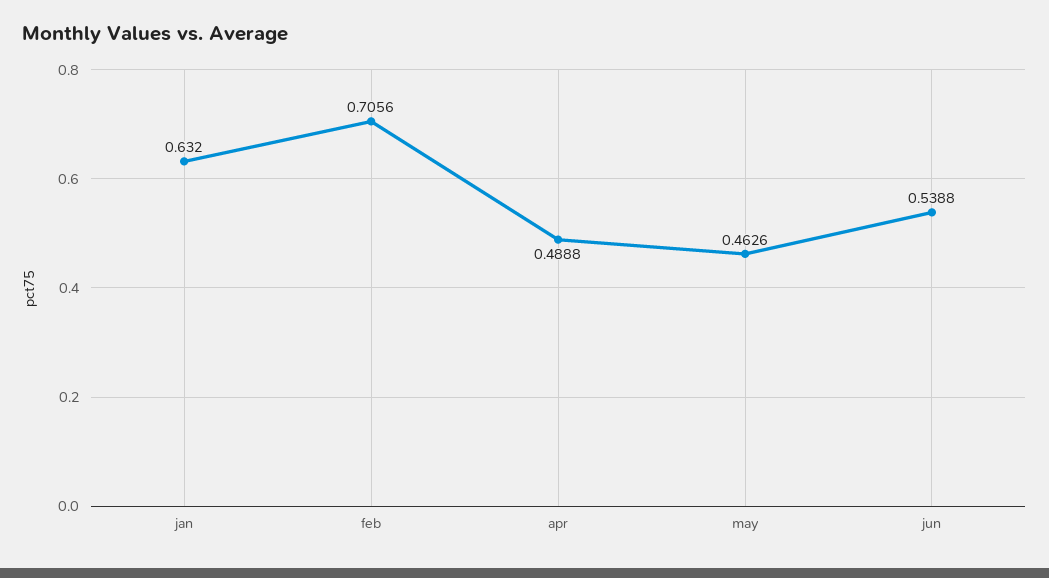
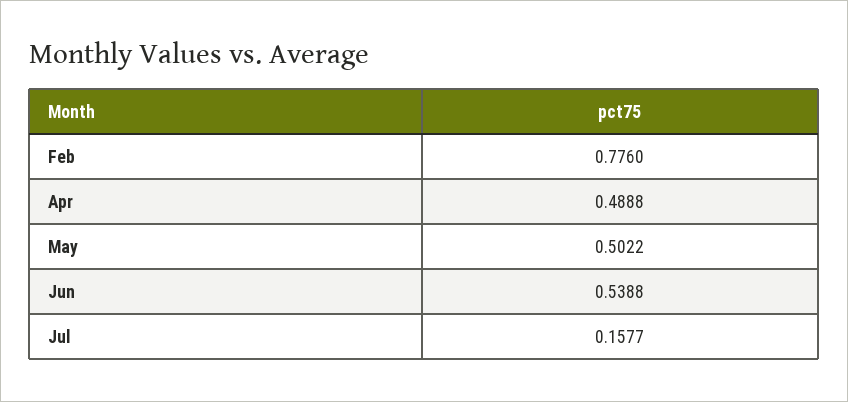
jan: 0.632 -> none
feb: 0.7056 -> 0.776
may: 0.4626 -> 0.5022
Jul: none -> 0.1577

